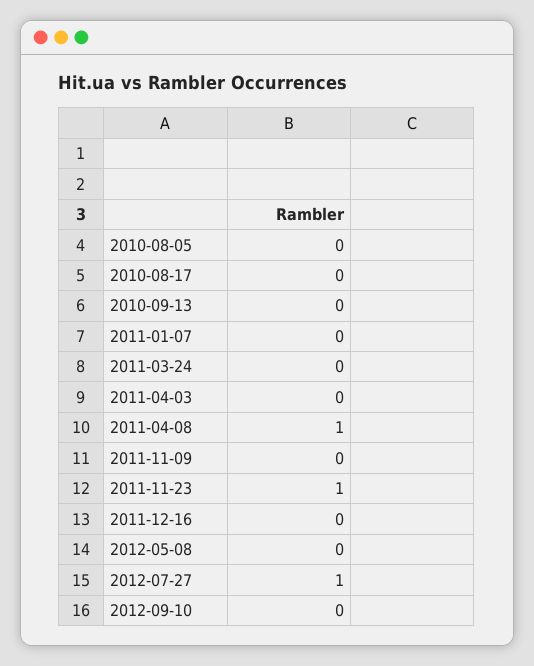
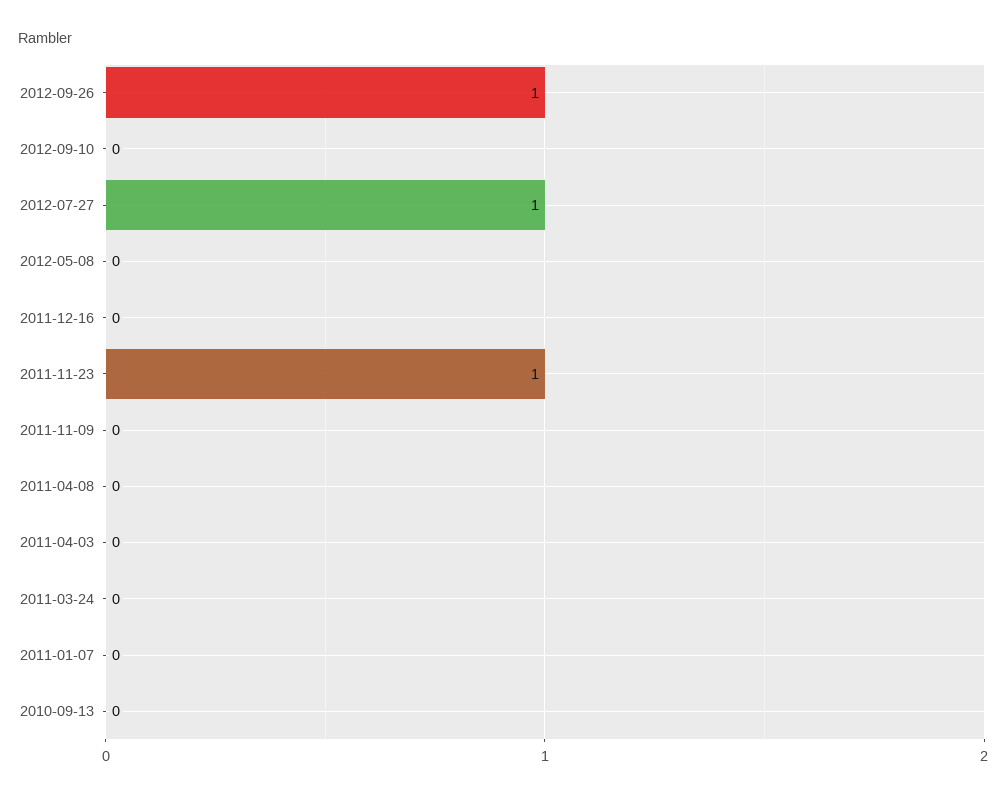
2010-08-05: 0 -> none
2010-08-17: 0 -> none
2011-04-08: 1 -> 0
2012-09-26: none -> 1

